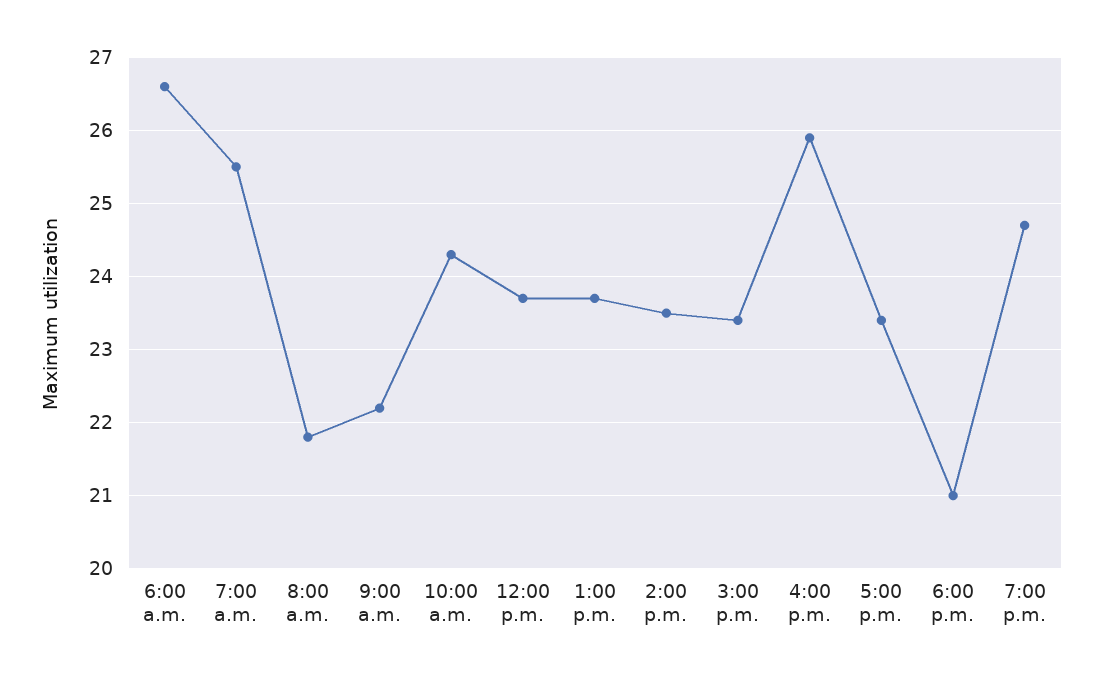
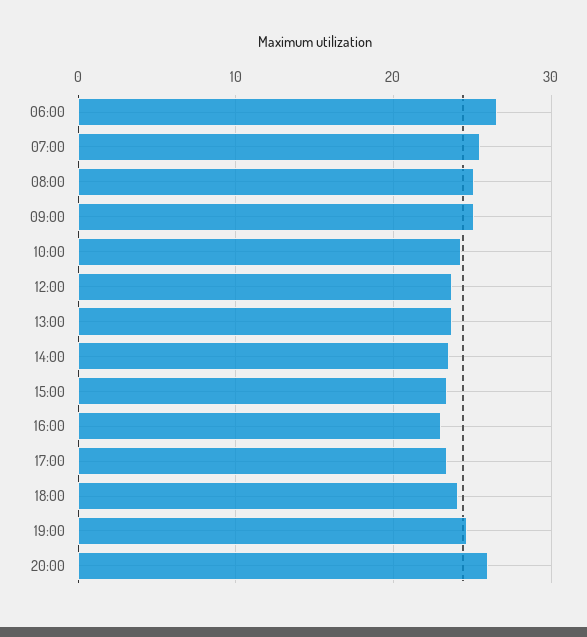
8:00 a.m.: 21.8 -> 25
9:00 a.m.: 22.2 -> 25
4:00 p.m.: 25.9 -> 23
6:00 p.m.: 21 -> 24
20:00: none -> 26

